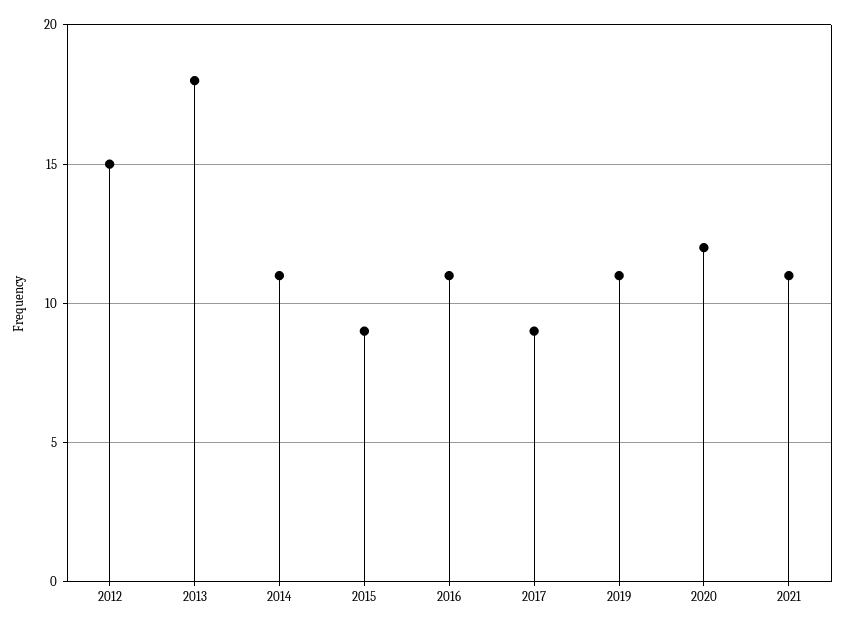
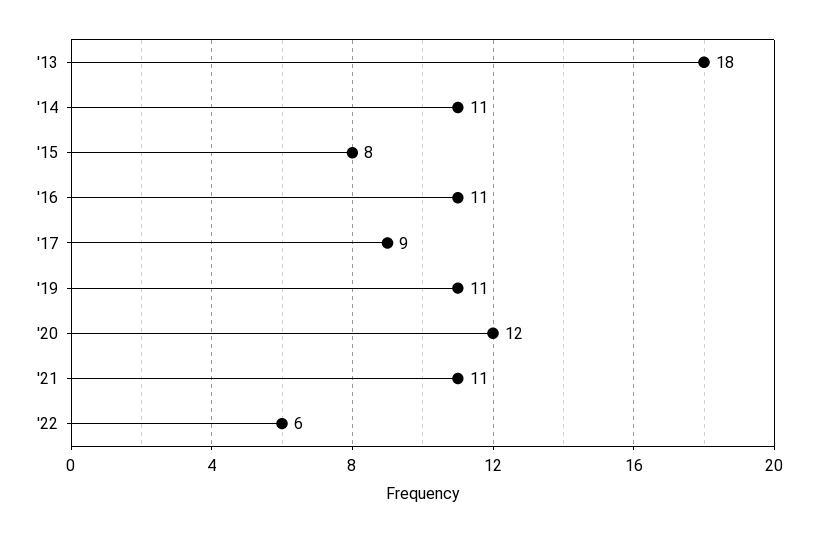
2012: 15 -> none
2015: 9 -> 8
'22: none -> 6

